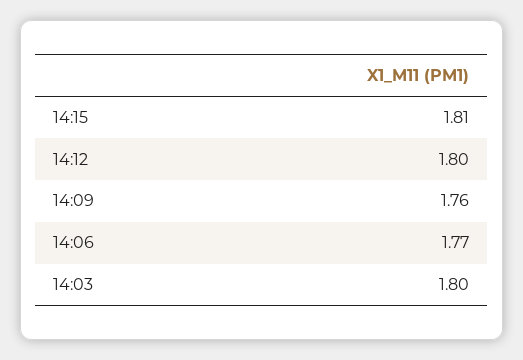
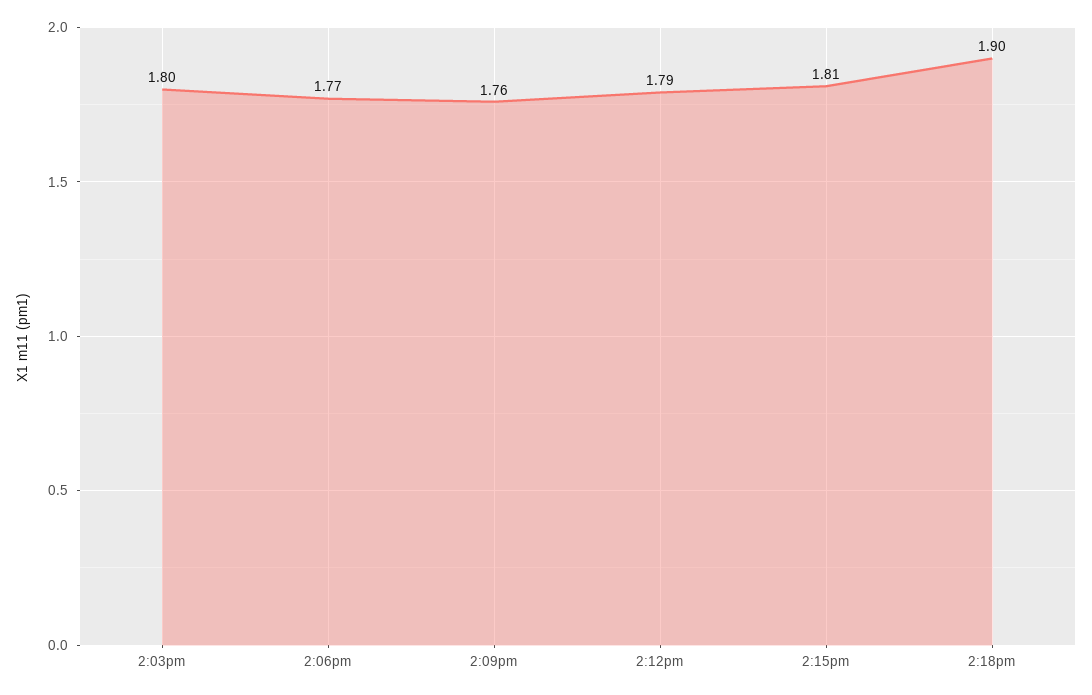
14:12: 1.8 -> 1.79
2:18pm: none -> 1.9

